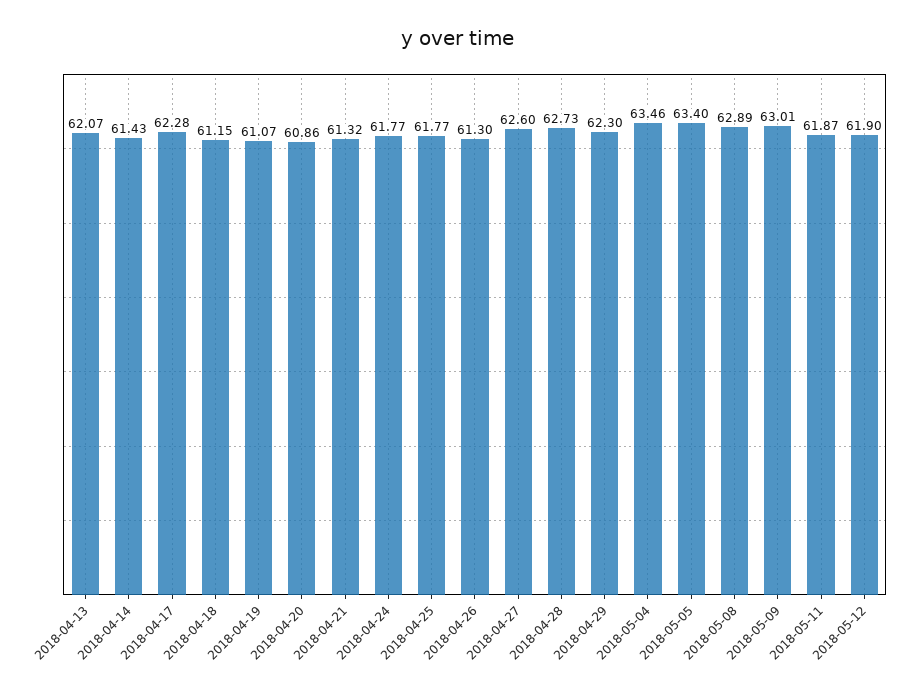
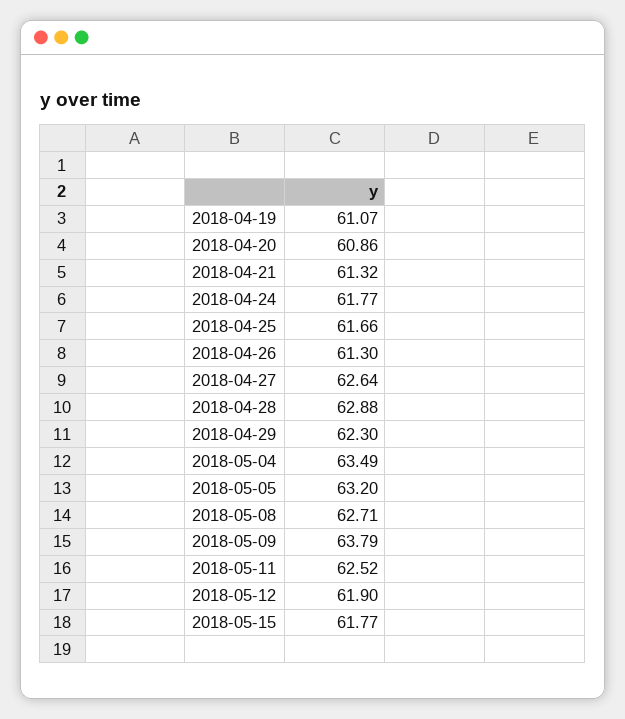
2018-04-13: 62.07 -> none
2018-04-14: 61.43 -> none
2018-04-17: 62.28 -> none
2018-04-18: 61.15 -> none
2018-04-25: 61.77 -> 61.66
2018-04-27: 62.6 -> 62.64
2018-04-28: 62.73 -> 62.88
2018-05-04: 63.46 -> 63.49
2018-05-05: 63.4 -> 63.2
2018-05-08: 62.89 -> 62.71
2018-05-09: 63.01 -> 63.79
2018-05-11: 61.87 -> 62.52
2018-05-15: none -> 61.77

